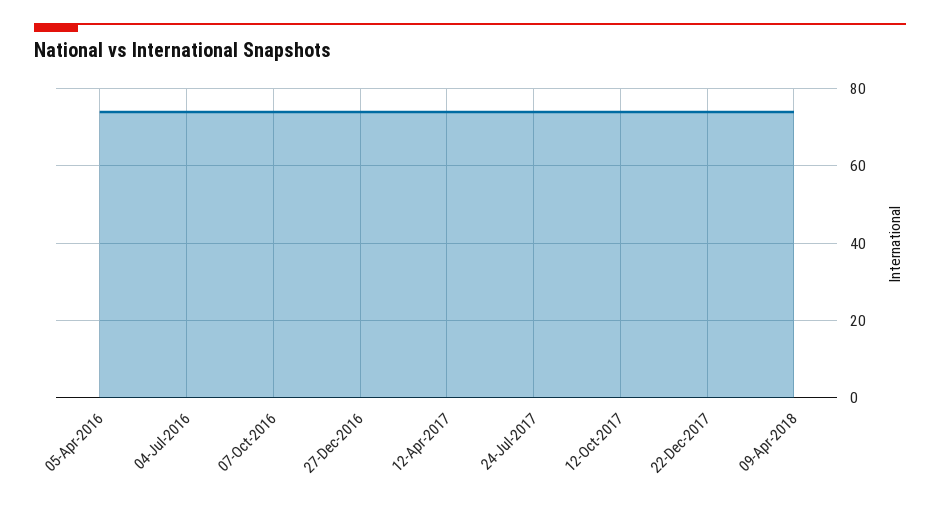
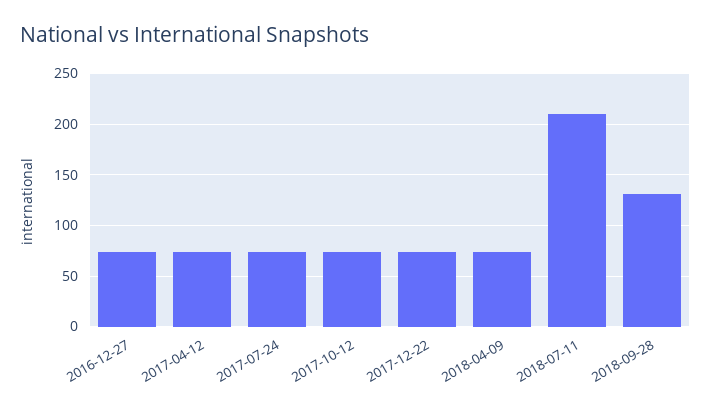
05-Apr-2016: 75 -> none
04-Jul-2016: 75 -> none
07-Oct-2016: 75 -> none
2018-07-11: none -> 210
2018-09-28: none -> 130

